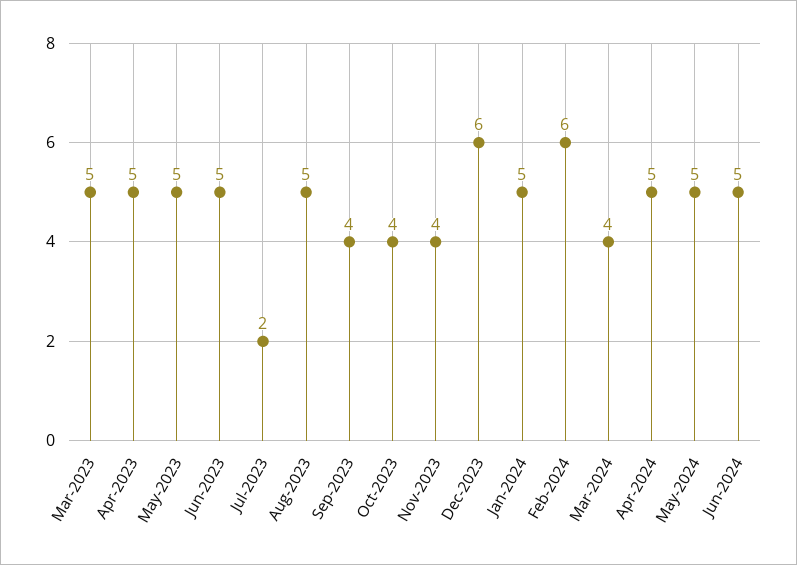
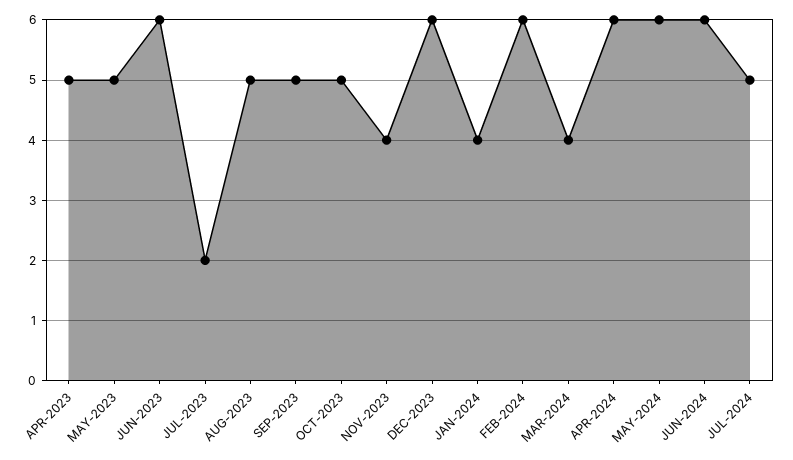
Mar-2023: 5 -> none
Jun-2023: 5 -> 6
Sep-2023: 4 -> 5
Oct-2023: 4 -> 5
Jan-2024: 5 -> 4
Apr-2024: 5 -> 6
May-2024: 5 -> 6
Jun-2024: 5 -> 6
JUL-2024: none -> 5

